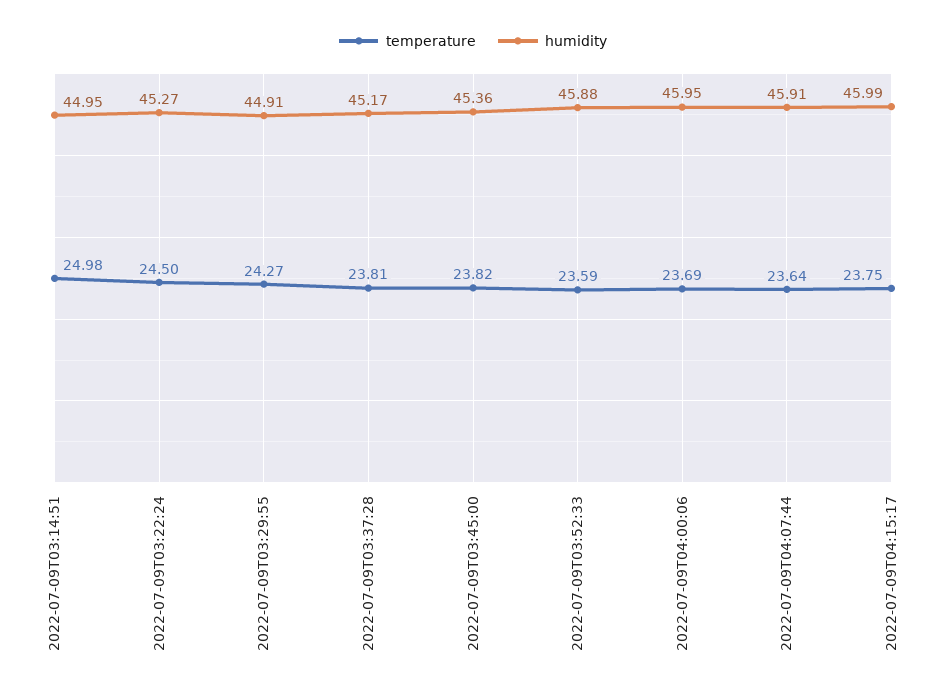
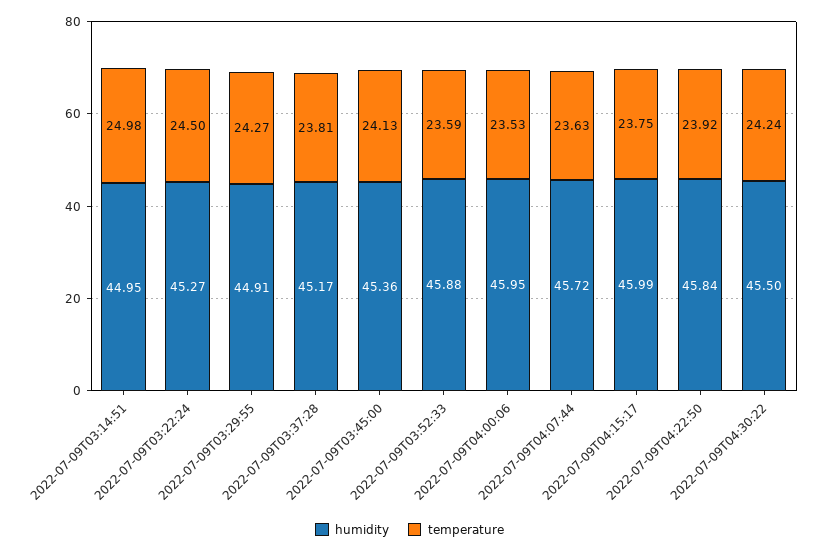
temperature, 2022-07-09T03:45:00: 23.82 -> 24.13
temperature, 2022-07-09T04:00:06: 23.69 -> 23.53
temperature, 2022-07-09T04:07:44: 23.64 -> 23.63
humidity, 2022-07-09T04:07:44: 45.91 -> 45.72
humidity, 2022-07-09T04:22:50: none -> 45.84
temperature, 2022-07-09T04:22:50: none -> 23.92
humidity, 2022-07-09T04:30:22: none -> 45.5
temperature, 2022-07-09T04:30:22: none -> 24.24

